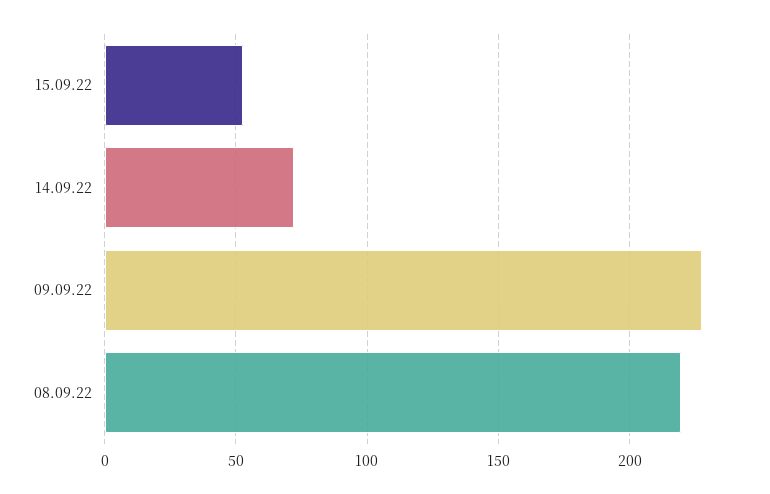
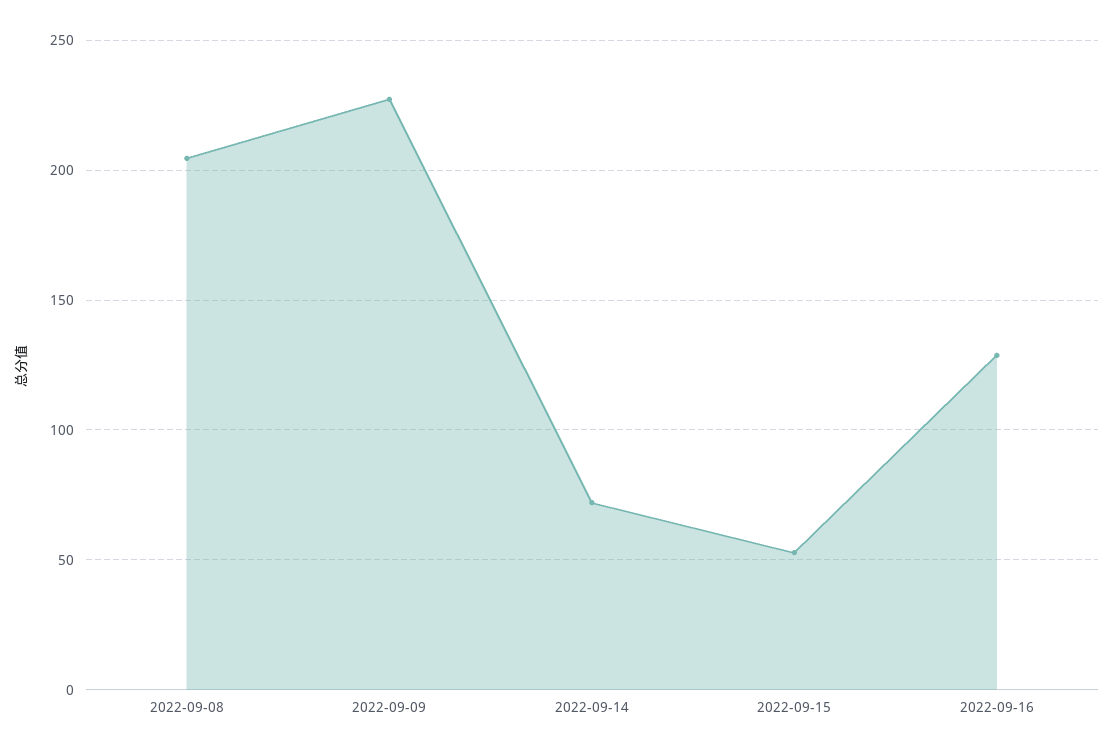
08.09.22: 220 -> 205
2022-09-16: none -> 130

